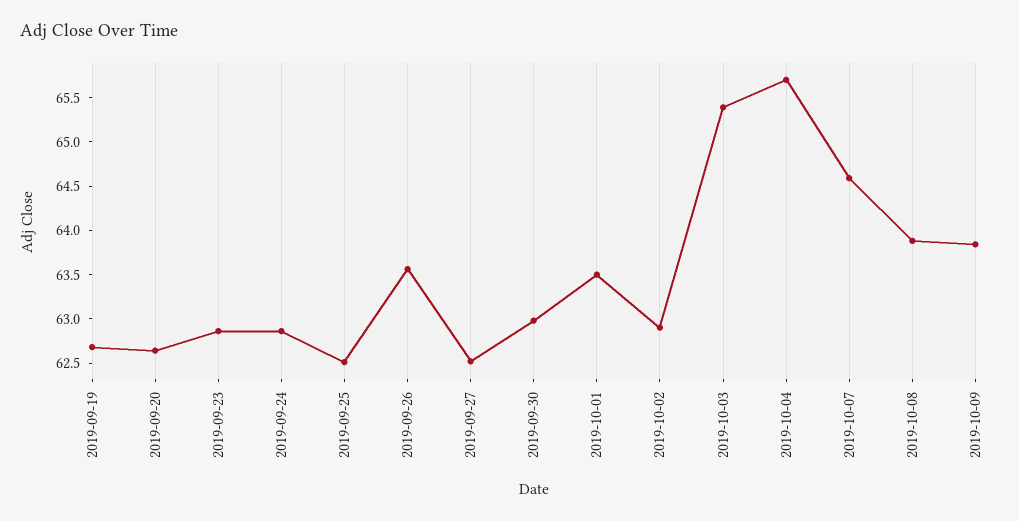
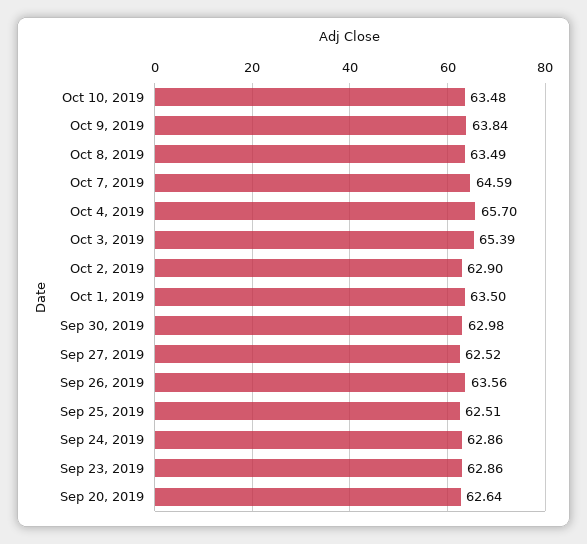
2019-09-19: 62.7 -> none
2019-10-08: 63.9 -> 63.49
Oct 10, 2019: none -> 63.48

